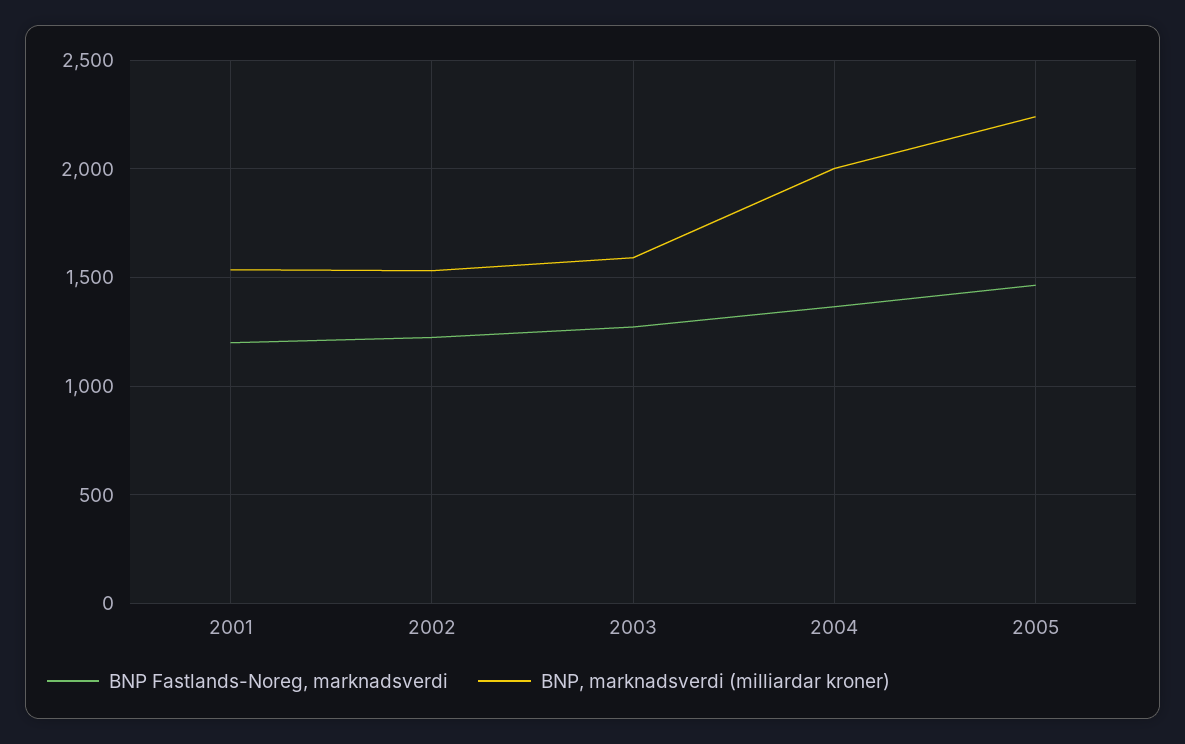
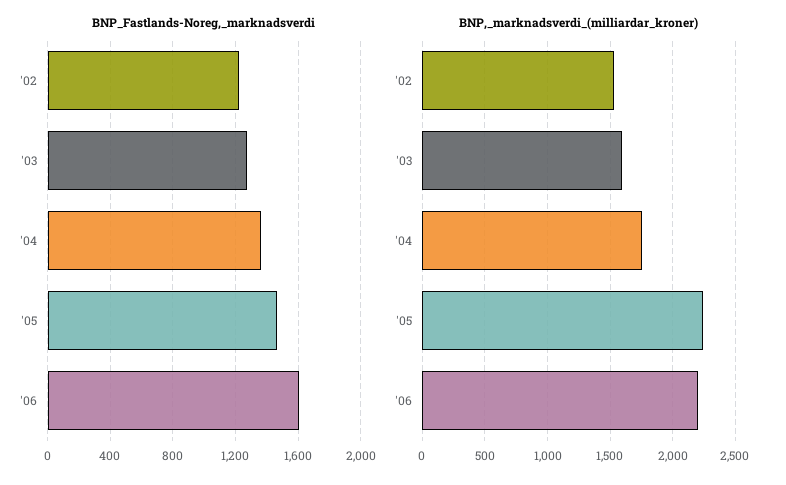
BNP Fastlands-Noreg, marknadsverdi, 2001: 1200 -> none
BNP, marknadsverdi (milliardar kroner), 2001: 1550 -> none
BNP, marknadsverdi (milliardar kroner), 2004: 2000 -> 1750
BNP Fastlands-Noreg, marknadsverdi, '06: none -> 1600
BNP, marknadsverdi (milliardar kroner), '06: none -> 2200

